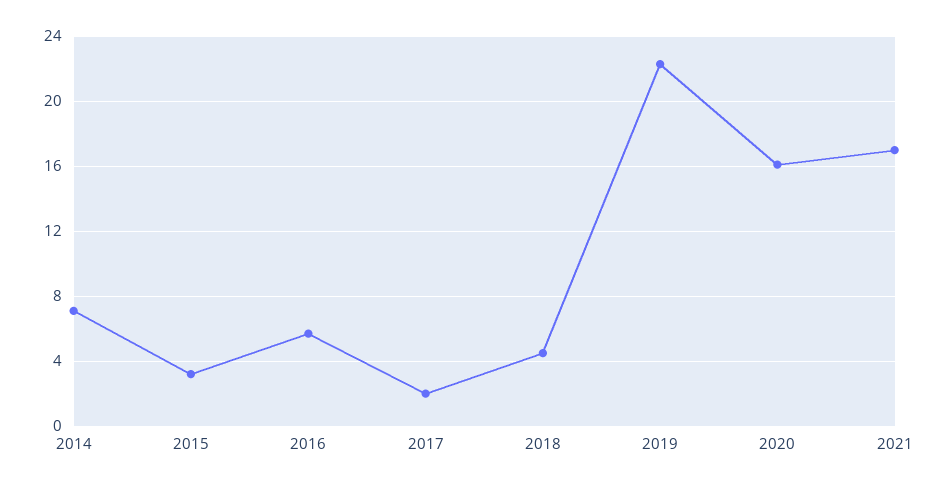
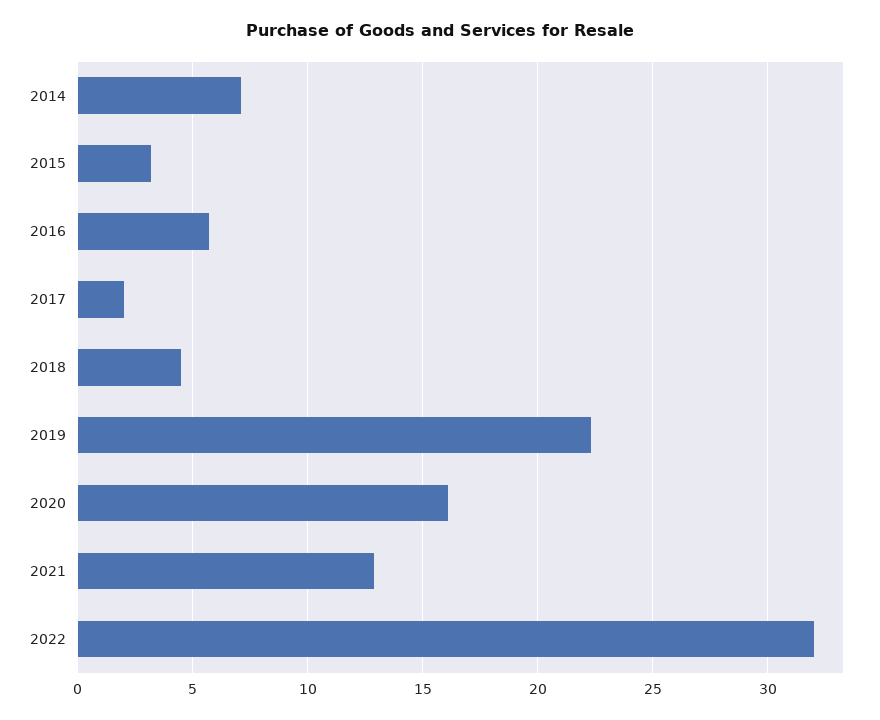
2021: 17 -> 13
2022: none -> 32

